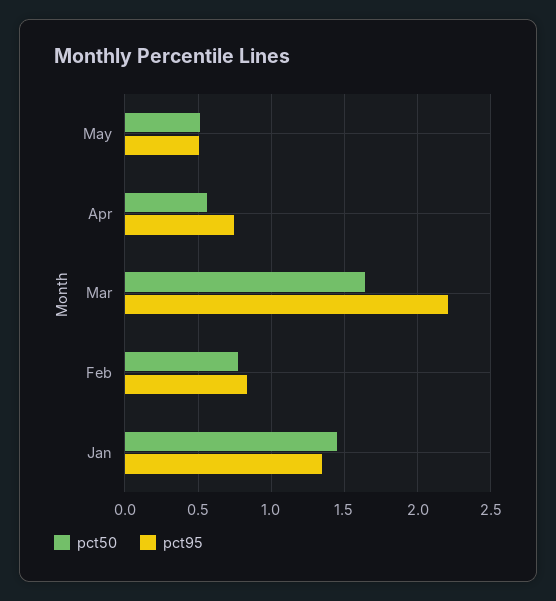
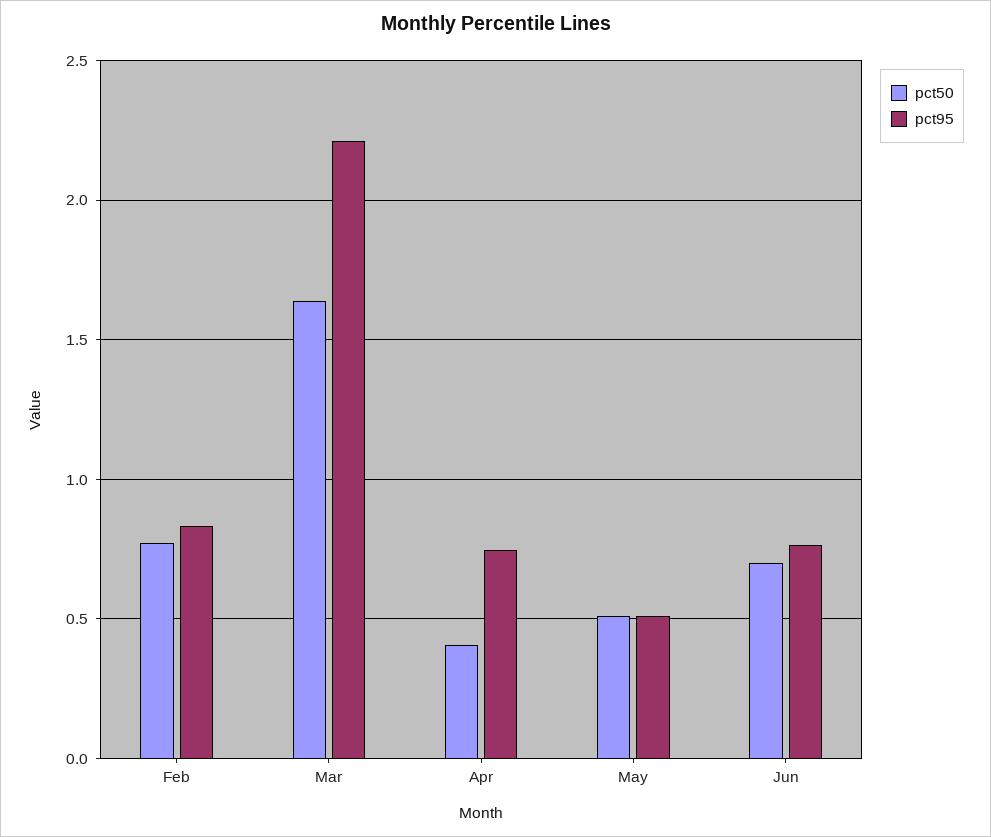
pct50, Apr: 0.55 -> 0.4
pct50, Jan: 1.45 -> none
pct95, Jan: 1.35 -> none
pct50, Jun: none -> 0.7
pct95, Jun: none -> 0.75

